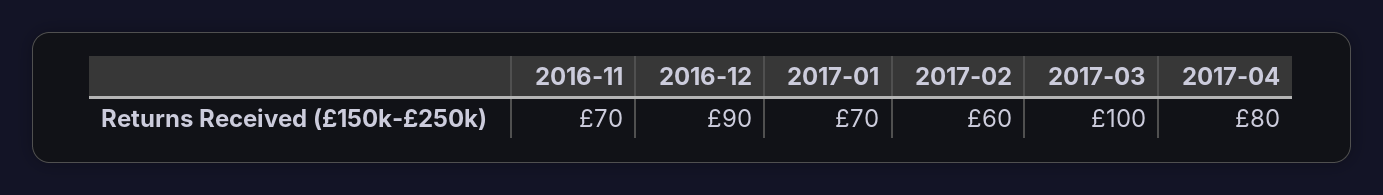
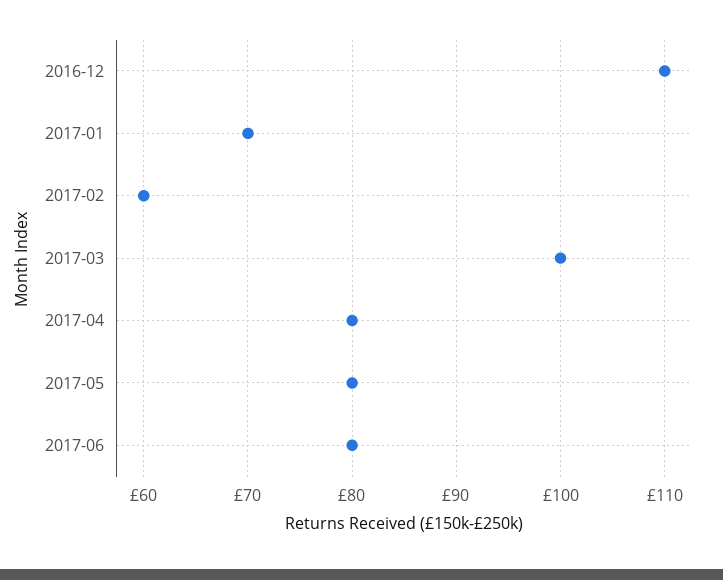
2016-11: 70 -> none
2016-12: 90 -> 110
2017-05: none -> 80
2017-06: none -> 80

